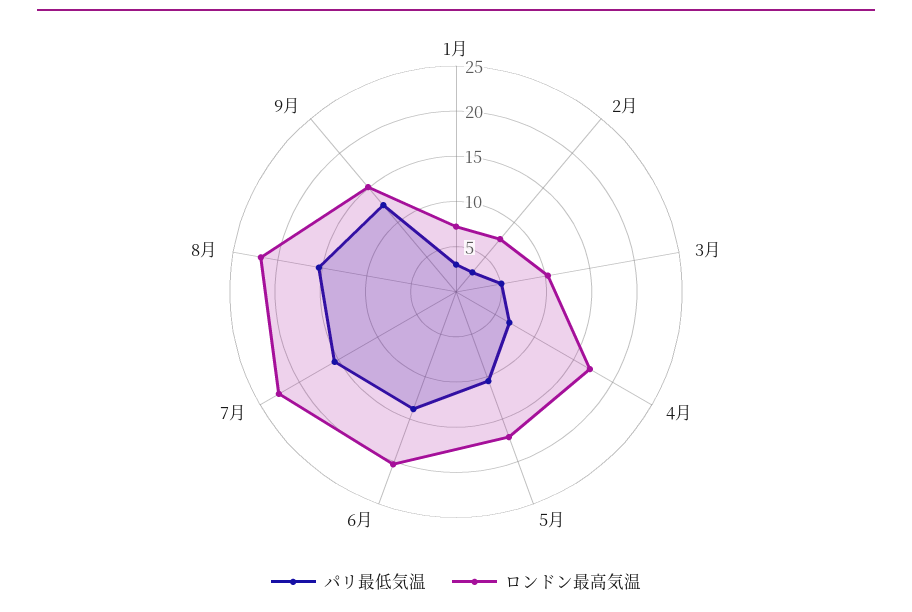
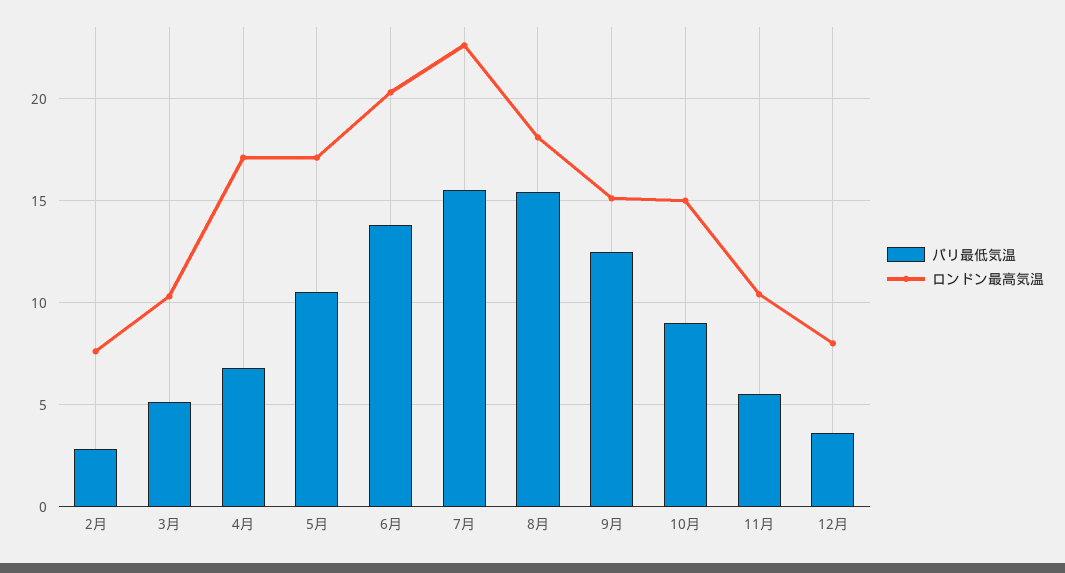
パリ最低気温, 1月: 3 -> none
ロンドン最高気温, 1月: 7 -> none
ロンドン最高気温, 8月: 22 -> 18
パリ最低気温, 10月: none -> 9
ロンドン最高気温, 10月: none -> 15
パリ最低気温, 11月: none -> 5.5
ロンドン最高気温, 11月: none -> 10.5
パリ最低気温, 12月: none -> 3.5
ロンドン最高気温, 12月: none -> 8

